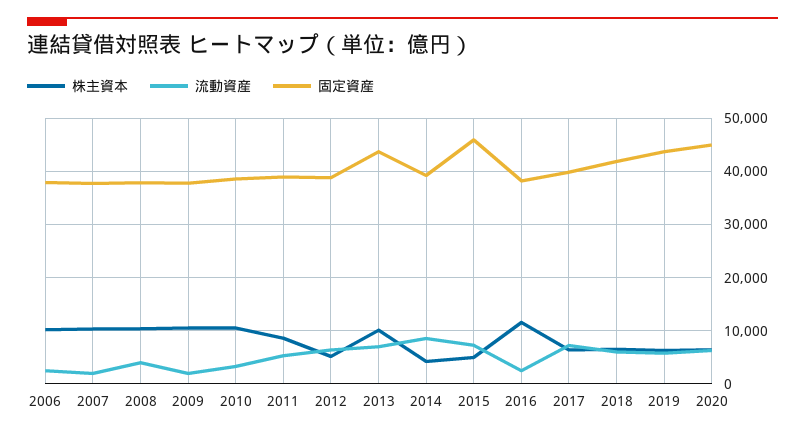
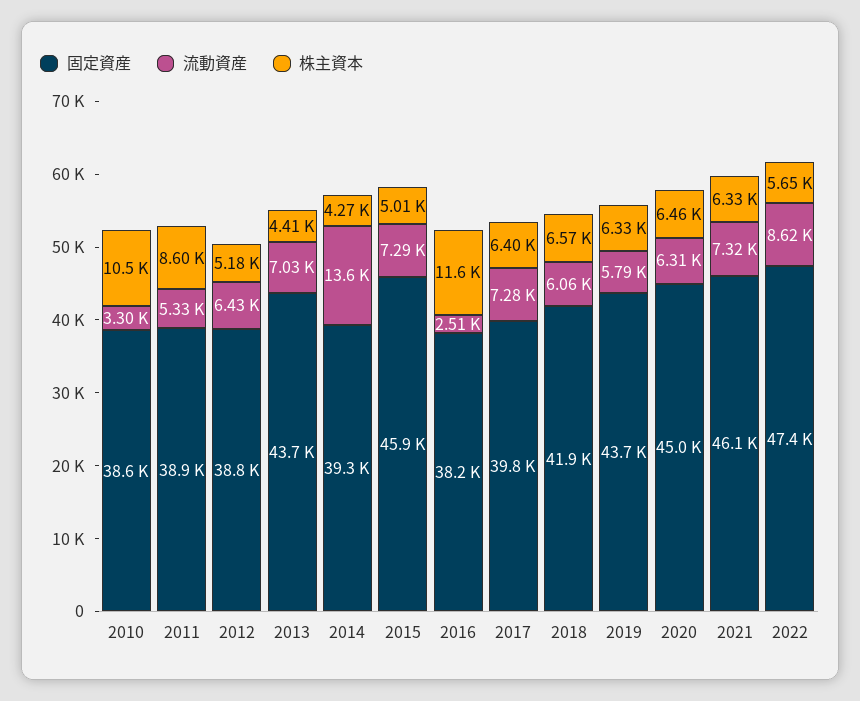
株主資本, 2006: 10000 -> none
流動資産, 2006: 2000 -> none
固定資産, 2006: 38000 -> none
株主資本, 2007: 10000 -> none
流動資産, 2007: 2000 -> none
固定資産, 2007: 38000 -> none
株主資本, 2008: 10000 -> none
流動資産, 2008: 4000 -> none
固定資産, 2008: 38000 -> none
株主資本, 2009: 10000 -> none
流動資産, 2009: 2000 -> none
固定資産, 2009: 38000 -> none
株主資本, 2013: 10000 -> 4410
流動資産, 2014: 8000 -> 13600
固定資産, 2021: none -> 46100
流動資産, 2021: none -> 7320
株主資本, 2021: none -> 6330
固定資産, 2022: none -> 47400
流動資産, 2022: none -> 8620
株主資本, 2022: none -> 5650

